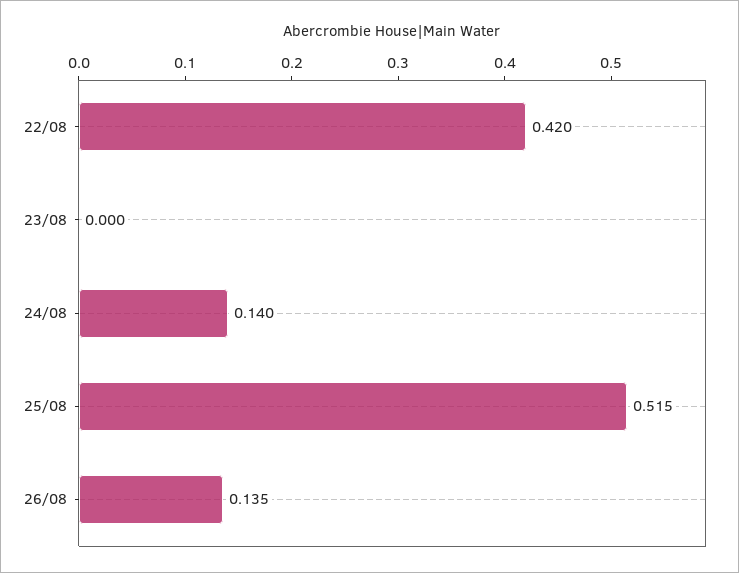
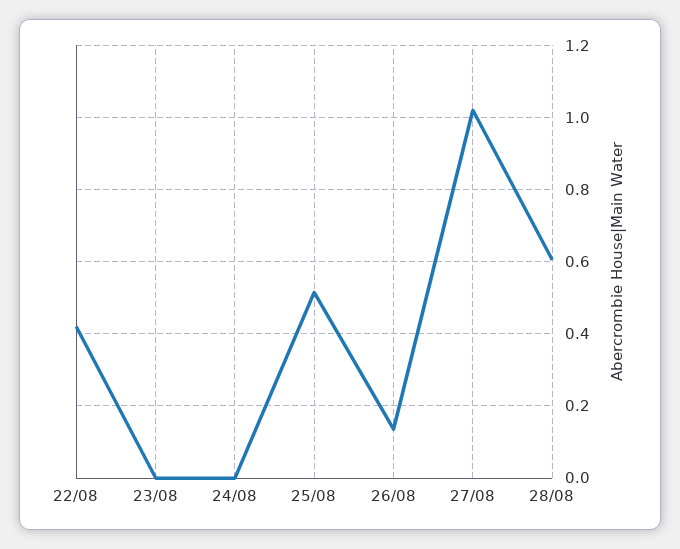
24/08: 0.14 -> 0
27/08: none -> 1.02
28/08: none -> 0.6

